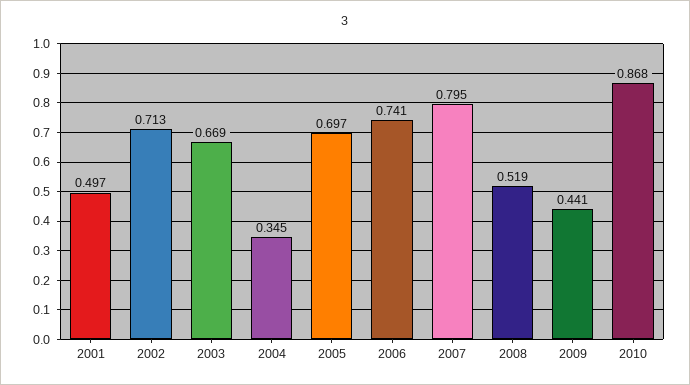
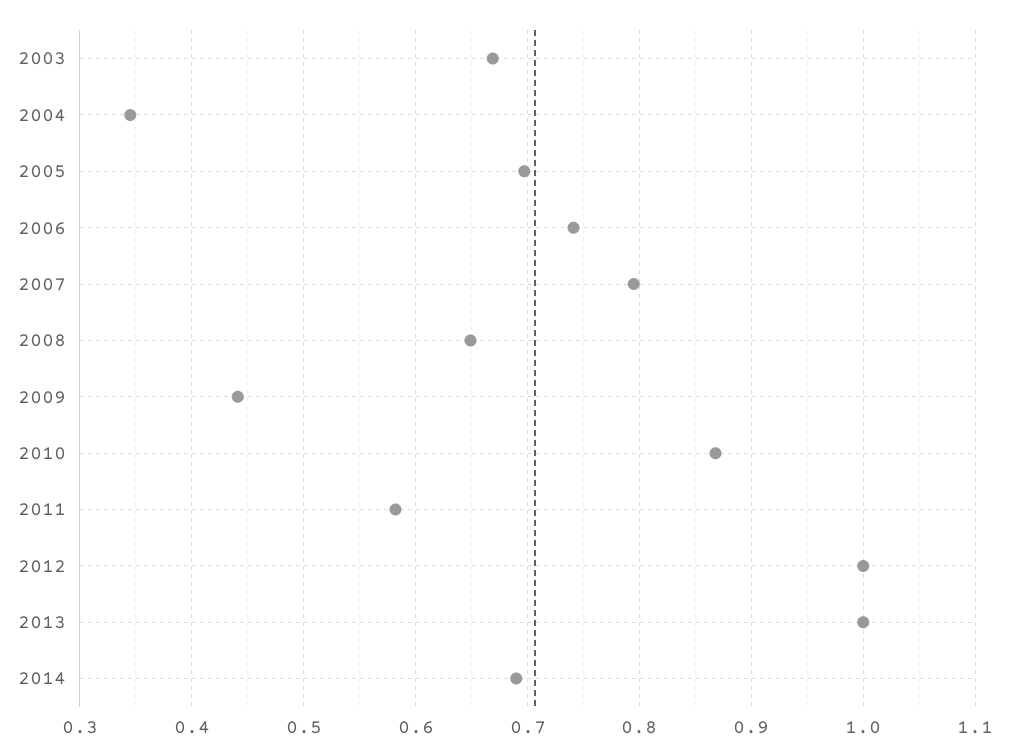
2001: 0.497 -> none
2002: 0.713 -> none
2008: 0.519 -> 0.65
2011: none -> 0.58
2012: none -> 1
2013: none -> 1
2014: none -> 0.69

